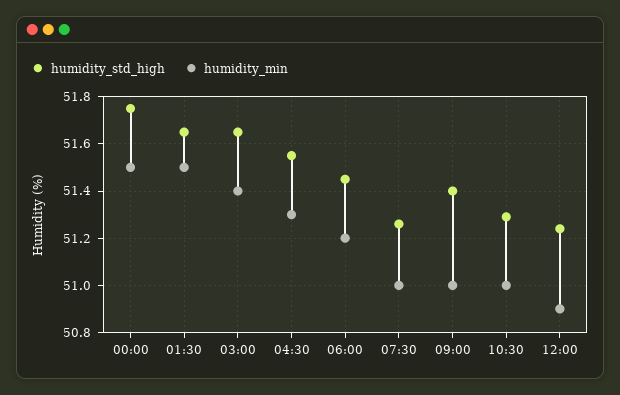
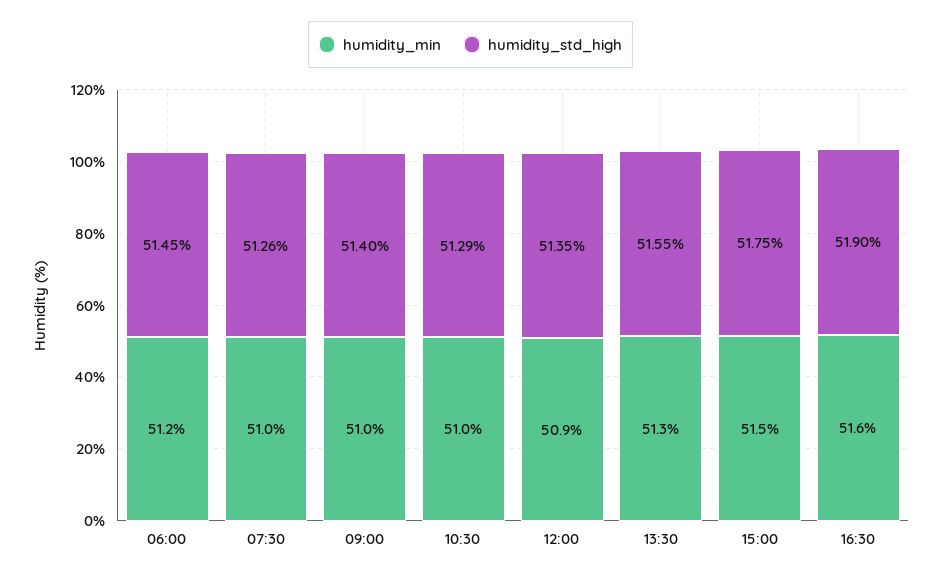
humidity_std_high, 00:00: 51.75 -> none
humidity_min, 00:00: 51.5 -> none
humidity_std_high, 01:30: 51.65 -> none
humidity_min, 01:30: 51.5 -> none
humidity_std_high, 03:00: 51.65 -> none
humidity_min, 03:00: 51.4 -> none
humidity_std_high, 04:30: 51.55 -> none
humidity_min, 04:30: 51.3 -> none
humidity_std_high, 12:00: 51.25 -> 51.35
humidity_min, 13:30: none -> 51.3
humidity_std_high, 13:30: none -> 51.55
humidity_min, 15:00: none -> 51.5
humidity_std_high, 15:00: none -> 51.75
humidity_min, 16:30: none -> 51.6
humidity_std_high, 16:30: none -> 51.9

